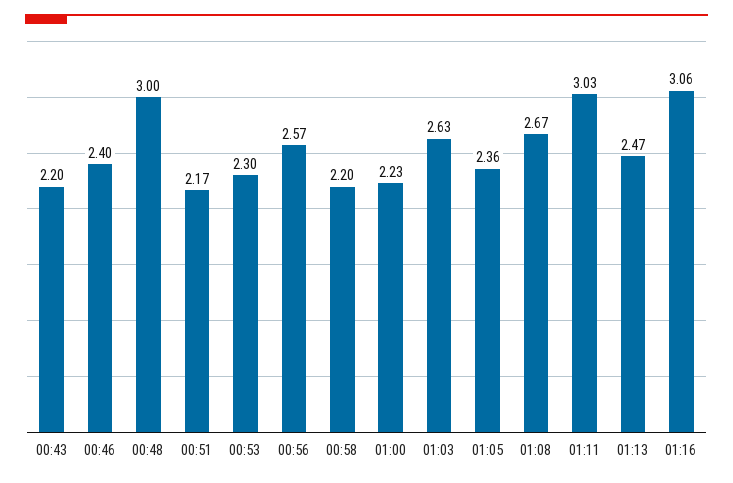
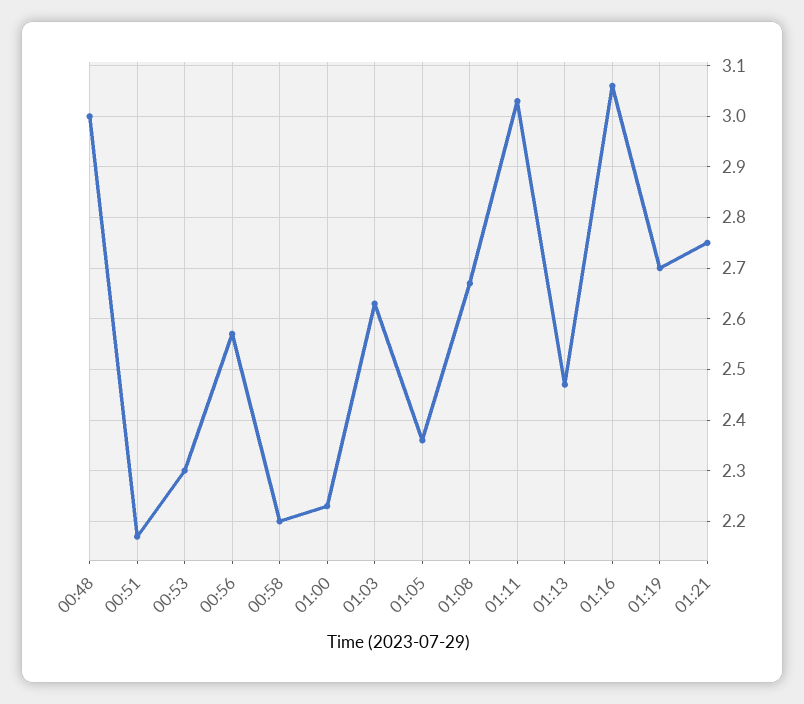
00:43: 2.2 -> none
00:46: 2.4 -> none
01:19: none -> 2.7
01:21: none -> 2.75

